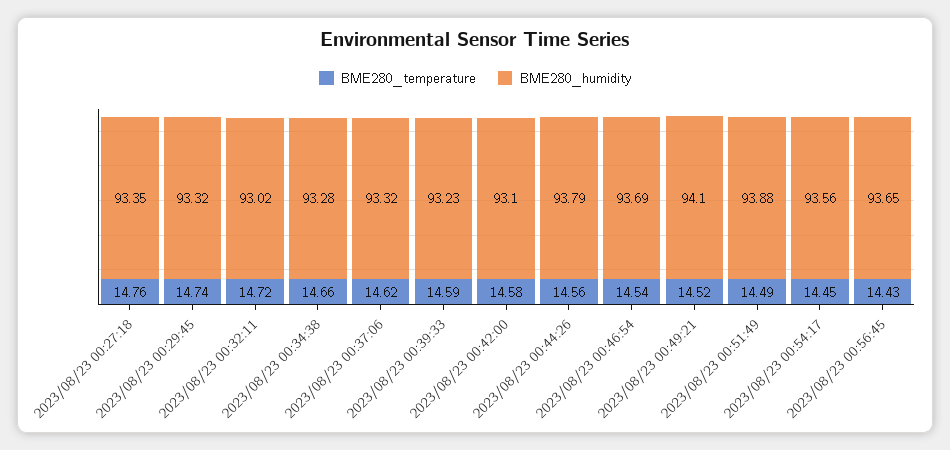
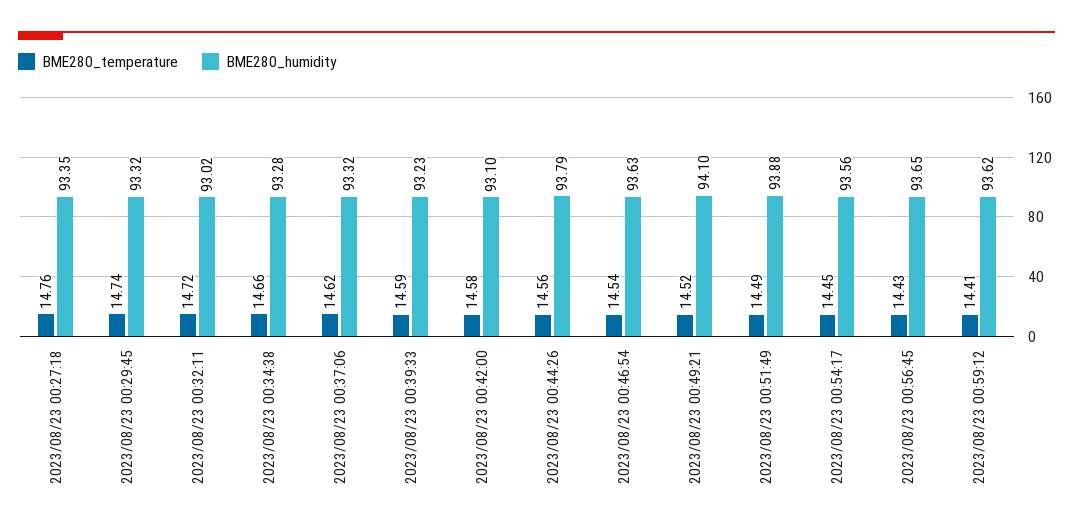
BME280_humidity, 2023/08/23 00:46:54: 93.69 -> 93.63
BME280_temperature, 2023/08/23 00:59:12: none -> 14.41
BME280_humidity, 2023/08/23 00:59:12: none -> 93.62

